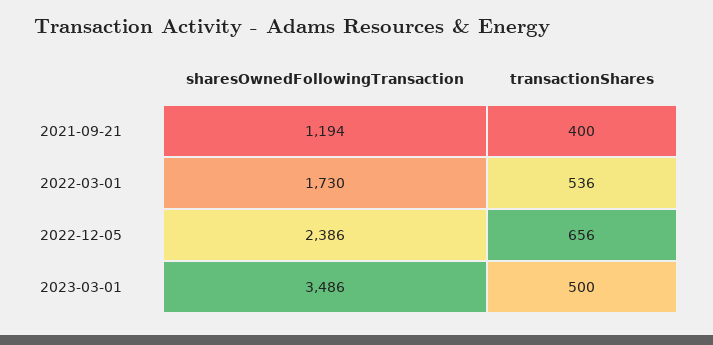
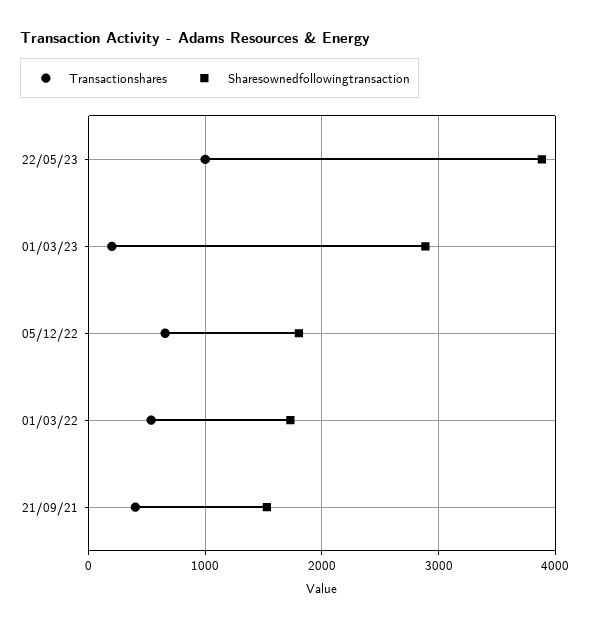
sharesOwnedFollowingTransaction, 2021-09-21: 1194 -> 1500
sharesOwnedFollowingTransaction, 2022-12-05: 2386 -> 1800
sharesOwnedFollowingTransaction, 2023-03-01: 3486 -> 2900
transactionShares, 2023-03-01: 500 -> 200
transactionShares, 22/05/23: none -> 1000
sharesOwnedFollowingTransaction, 22/05/23: none -> 3900

